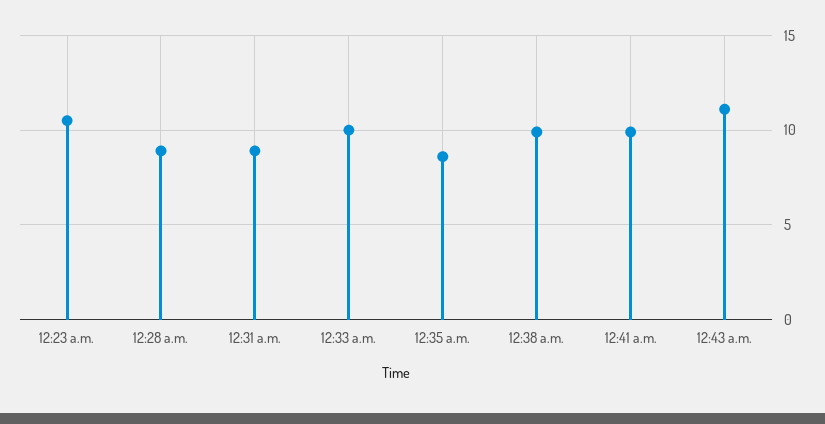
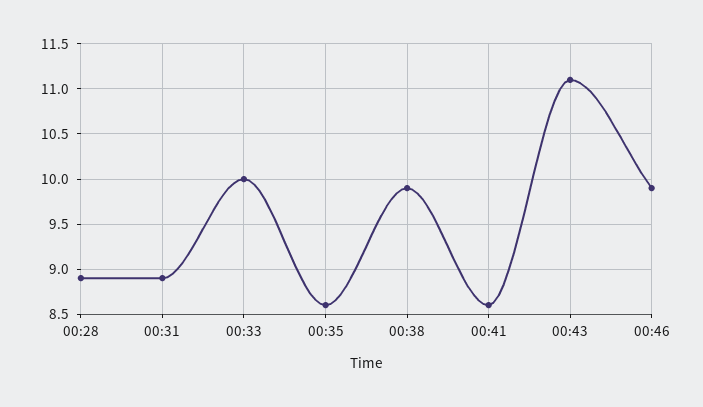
12:23 a.m.: 10.5 -> none
12:41 a.m.: 10 -> 8.6
00:46: none -> 9.9

